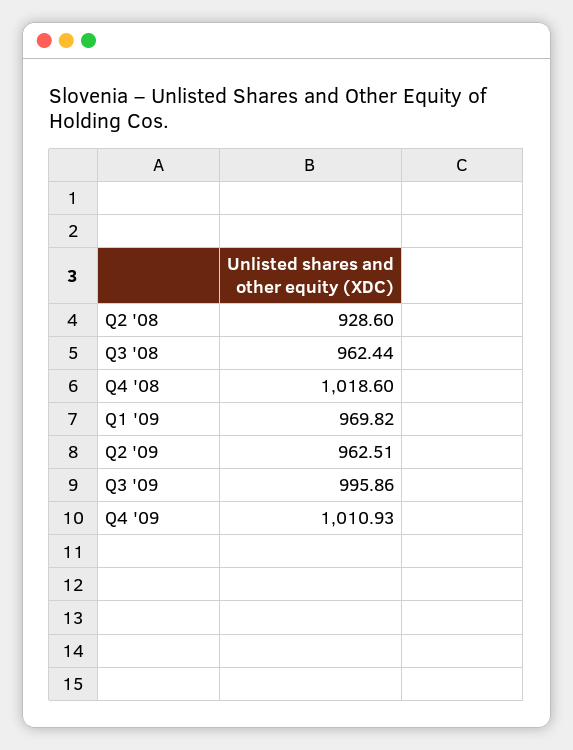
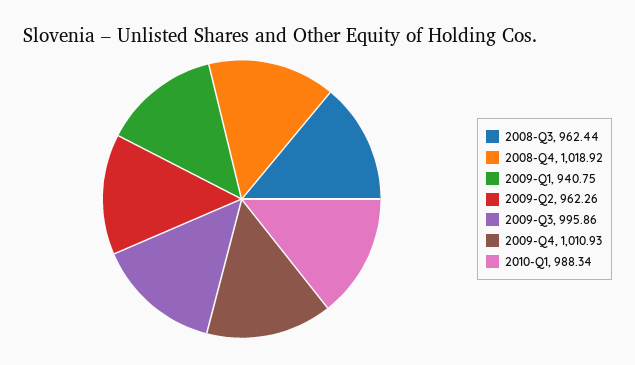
Q2 '08: 928.6 -> none
Q4 '08: 1018.6 -> 1018.92
Q1 '09: 969.82 -> 940.75
Q2 '09: 962.51 -> 962.26
2010-Q1: none -> 988.34

